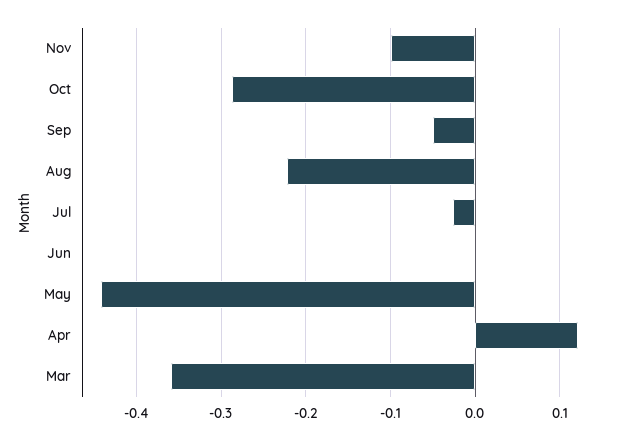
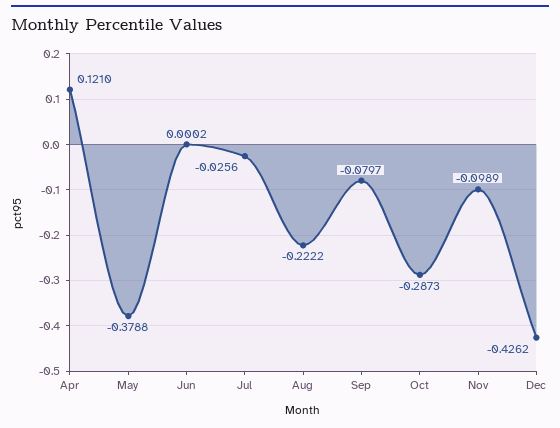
Sep: -0.05 -> -0.0797
May: -0.44 -> -0.3788
Mar: -0.36 -> none
Dec: none -> -0.4262

